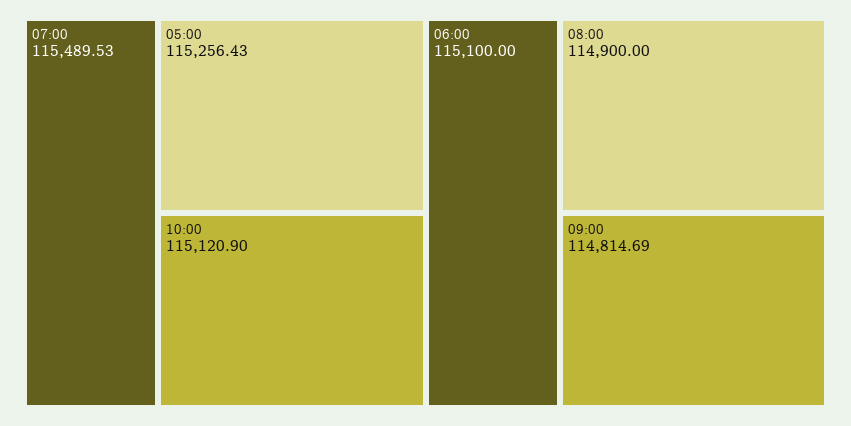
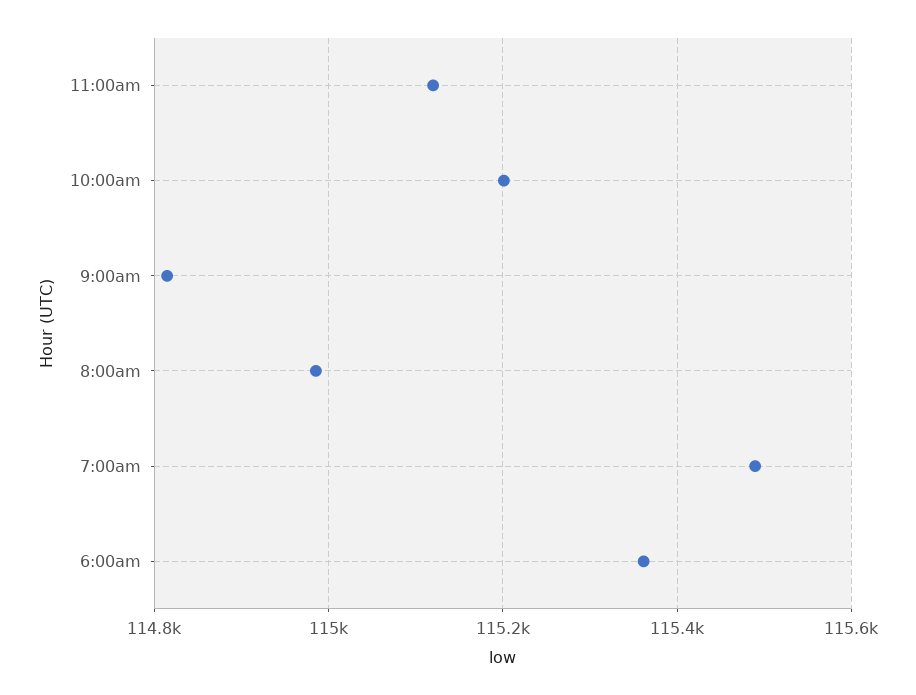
05:00: 115256.43 -> none
10:00: 115120.9 -> 115200
06:00: 115100 -> 115360
08:00: 114900 -> 114980
11:00am: none -> 115120

